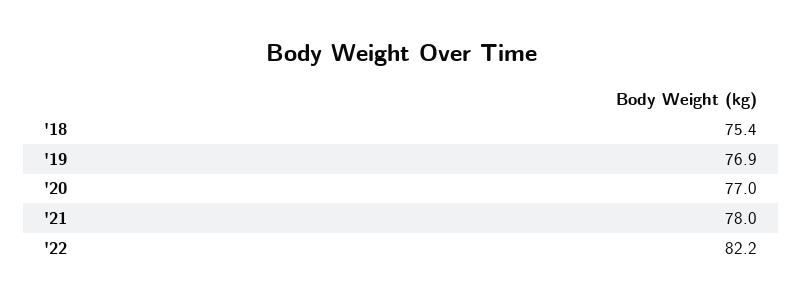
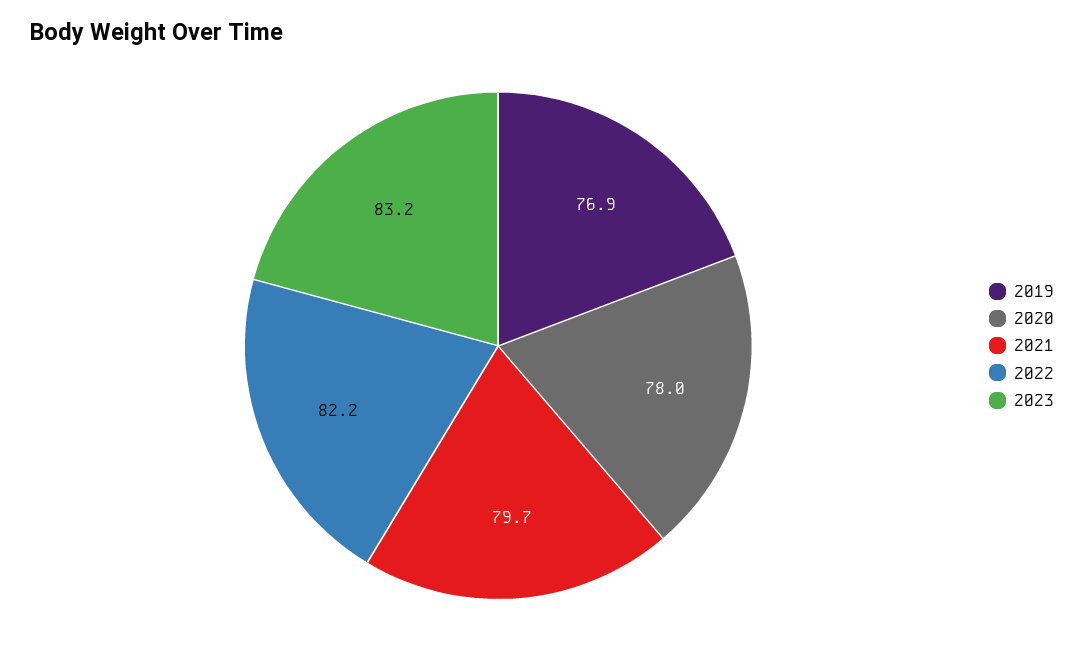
'18: 75.4 -> none
'20: 77 -> 78
'21: 78 -> 79.7
2023: none -> 83.2

